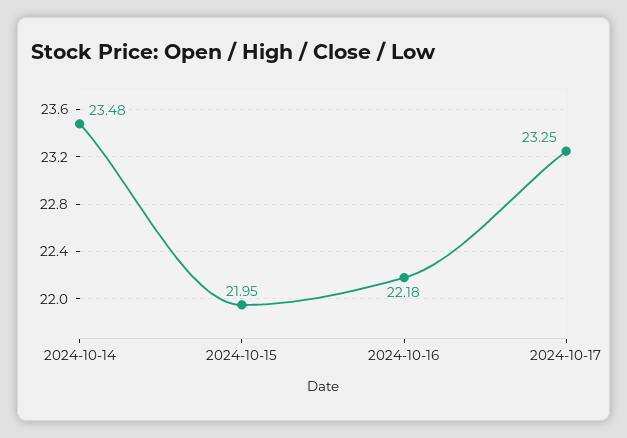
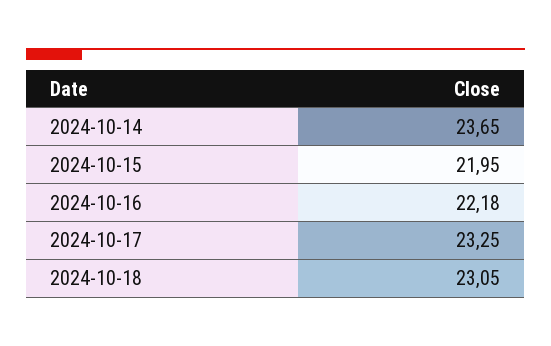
2024-10-14: 23.48 -> 23.65
2024-10-18: none -> 23.05

